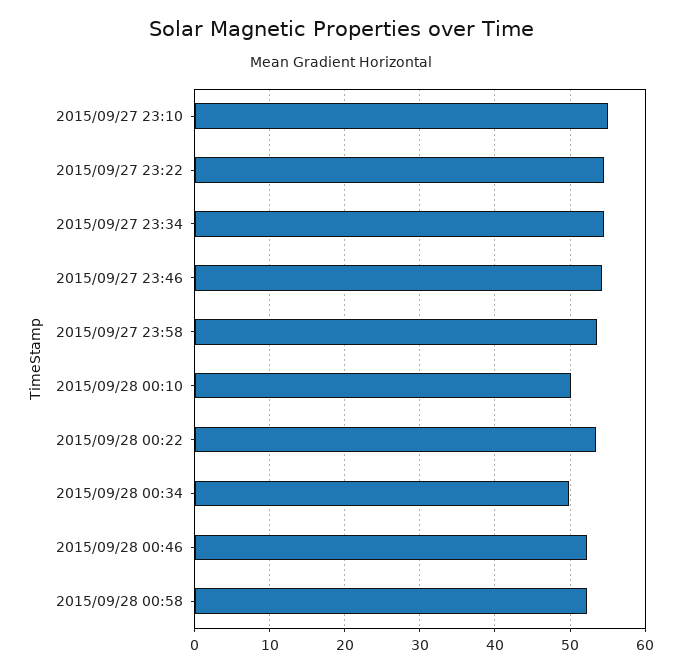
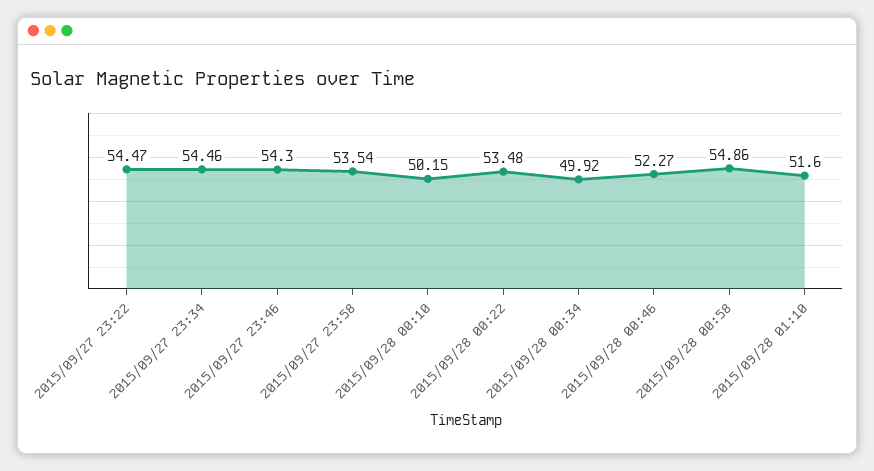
2015/09/27 23:10: 55 -> none
2015/09/28 00:58: 52 -> 54.86
2015/09/28 01:10: none -> 51.6

